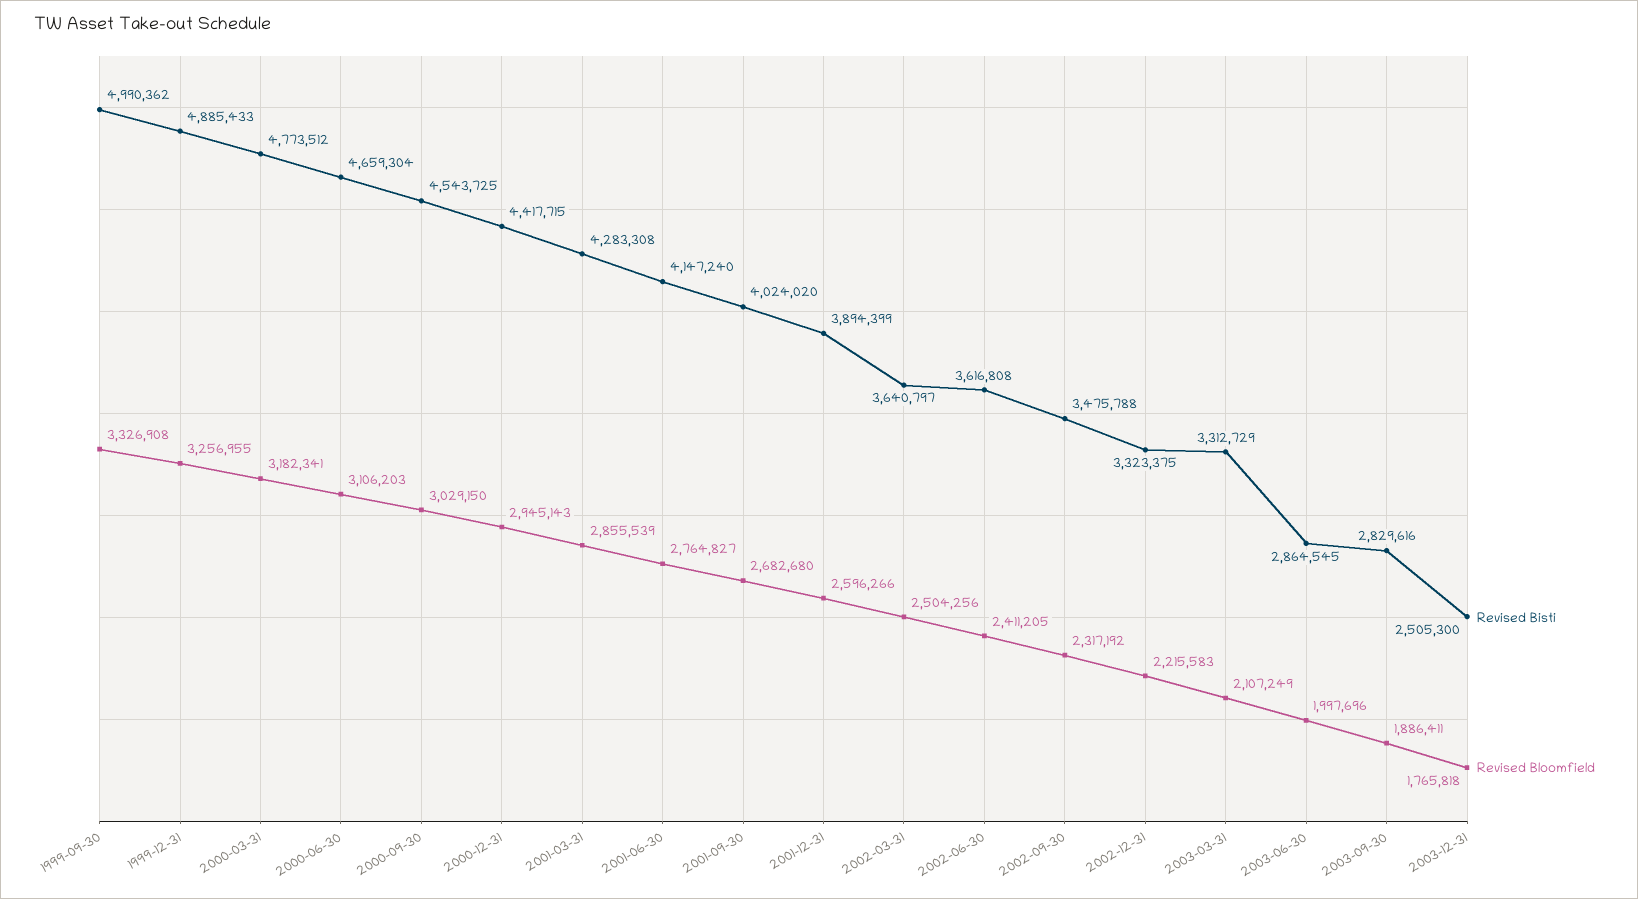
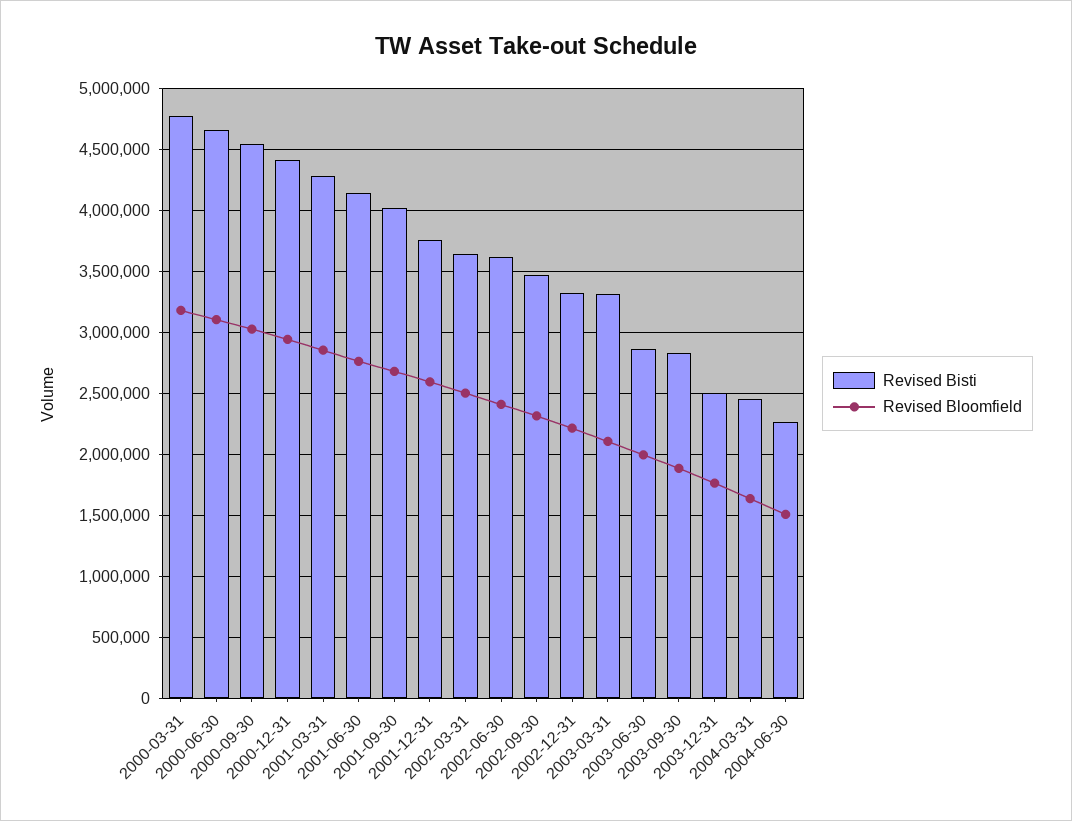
Revised Bisti, 1999-09-30: 4990362 -> none
Revised Bloomfield, 1999-09-30: 3326908 -> none
Revised Bisti, 1999-12-31: 4885433 -> none
Revised Bloomfield, 1999-12-31: 3256955 -> none
Revised Bisti, 2001-12-31: 3894399 -> 3750000
Revised Bisti, 2004-03-31: none -> 2450000
Revised Bloomfield, 2004-03-31: none -> 1650000
Revised Bisti, 2004-06-30: none -> 2250000
Revised Bloomfield, 2004-06-30: none -> 1500000

